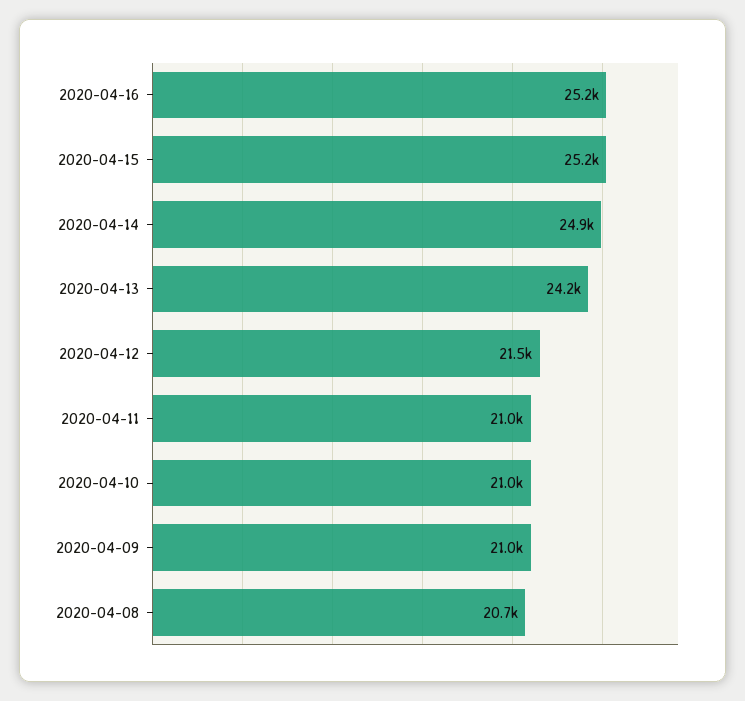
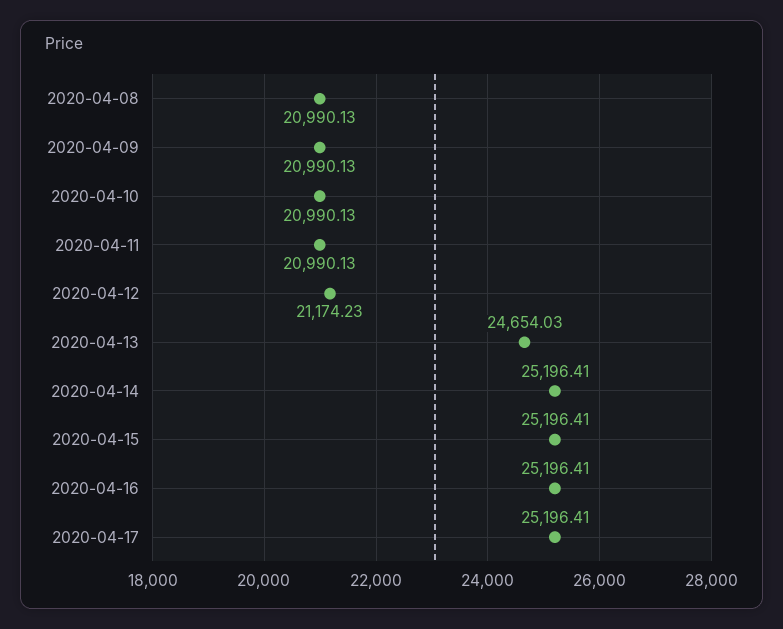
2020-04-14: 24900 -> 25196.41
2020-04-13: 24200 -> 24654.03
2020-04-12: 21500 -> 21174.23
2020-04-08: 20700 -> 20990.13
2020-04-17: none -> 25196.41

